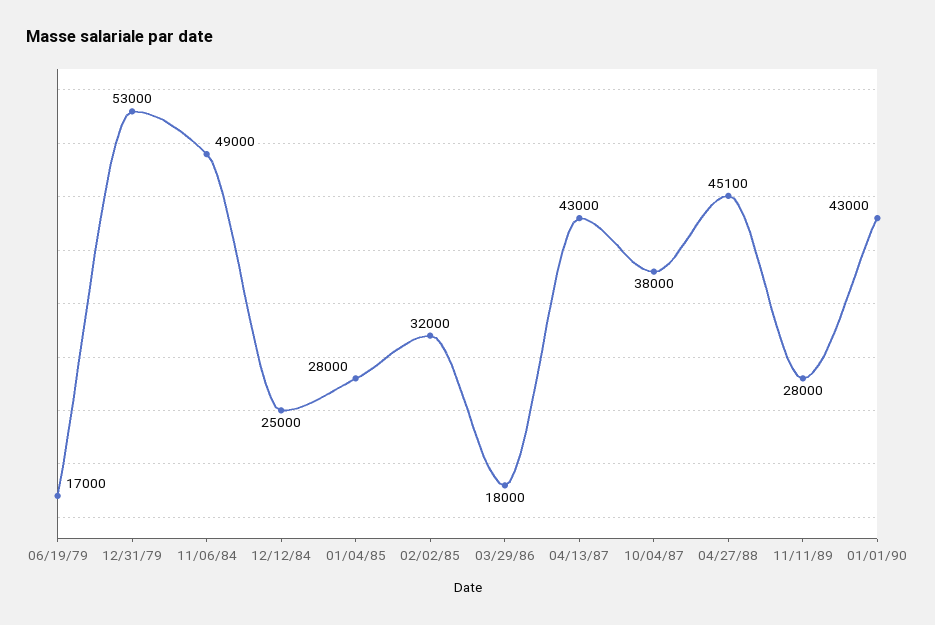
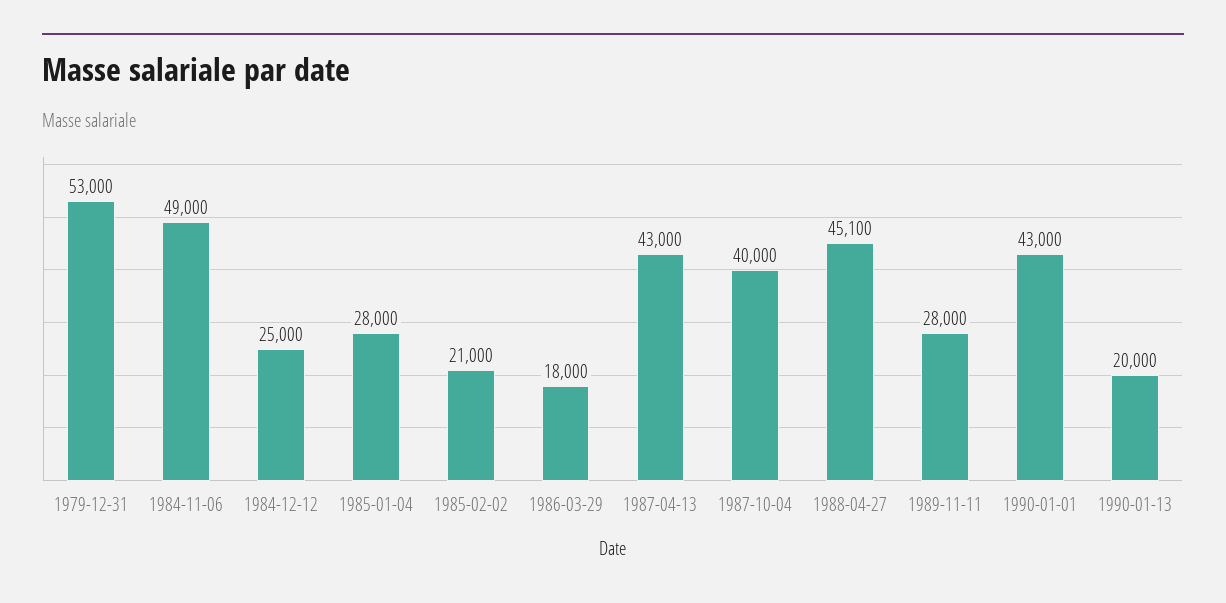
06/19/79: 17000 -> none
02/02/85: 32000 -> 21000
10/04/87: 38000 -> 40000
1990-01-13: none -> 20000

